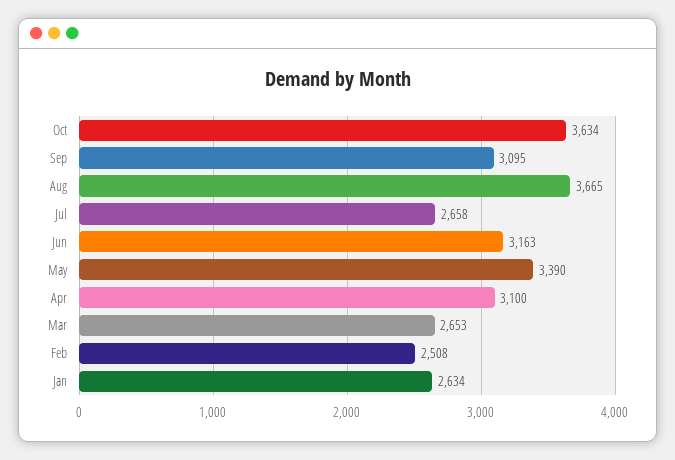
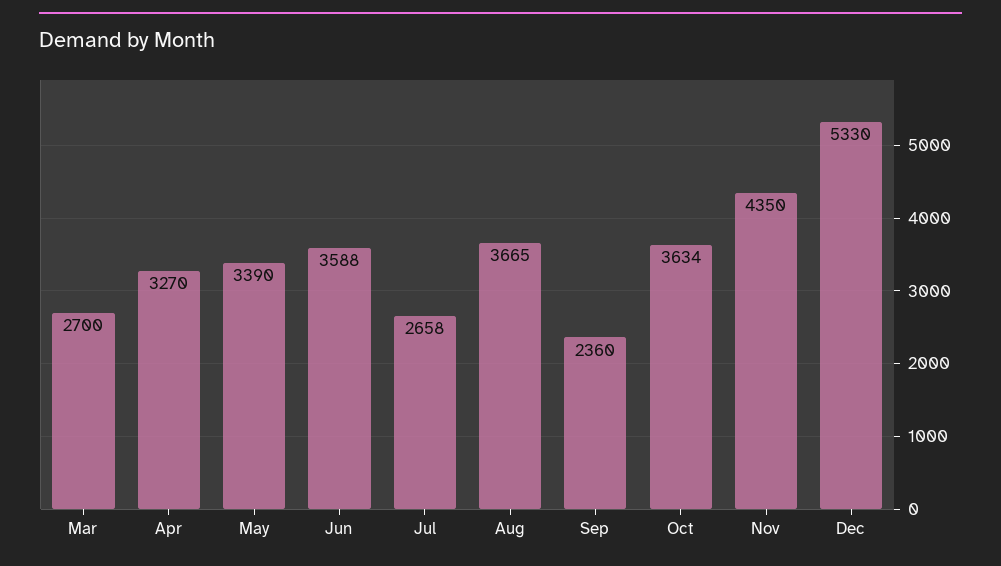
Sep: 3095 -> 2360
Jun: 3163 -> 3588
Apr: 3100 -> 3270
Mar: 2653 -> 2700
Feb: 2508 -> none
Jan: 2634 -> none
Nov: none -> 4350
Dec: none -> 5330

